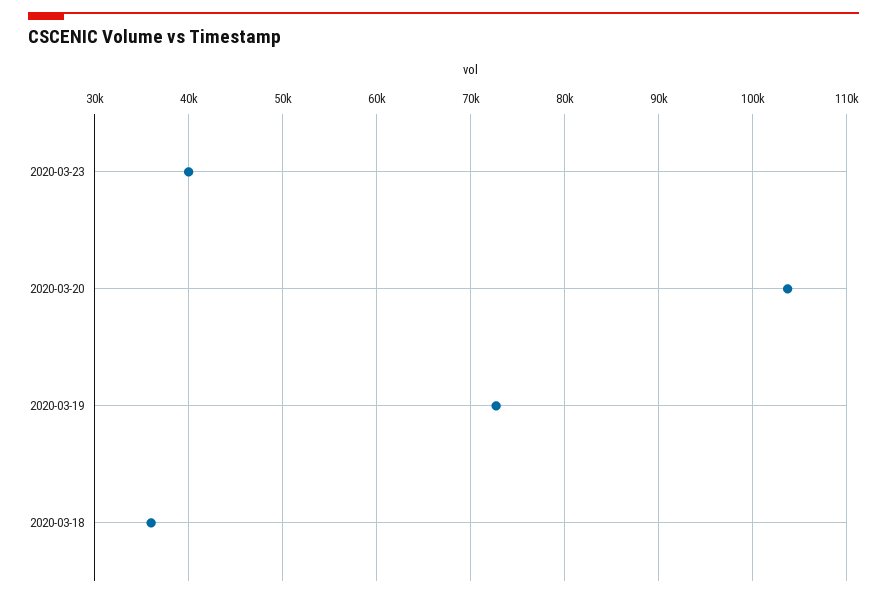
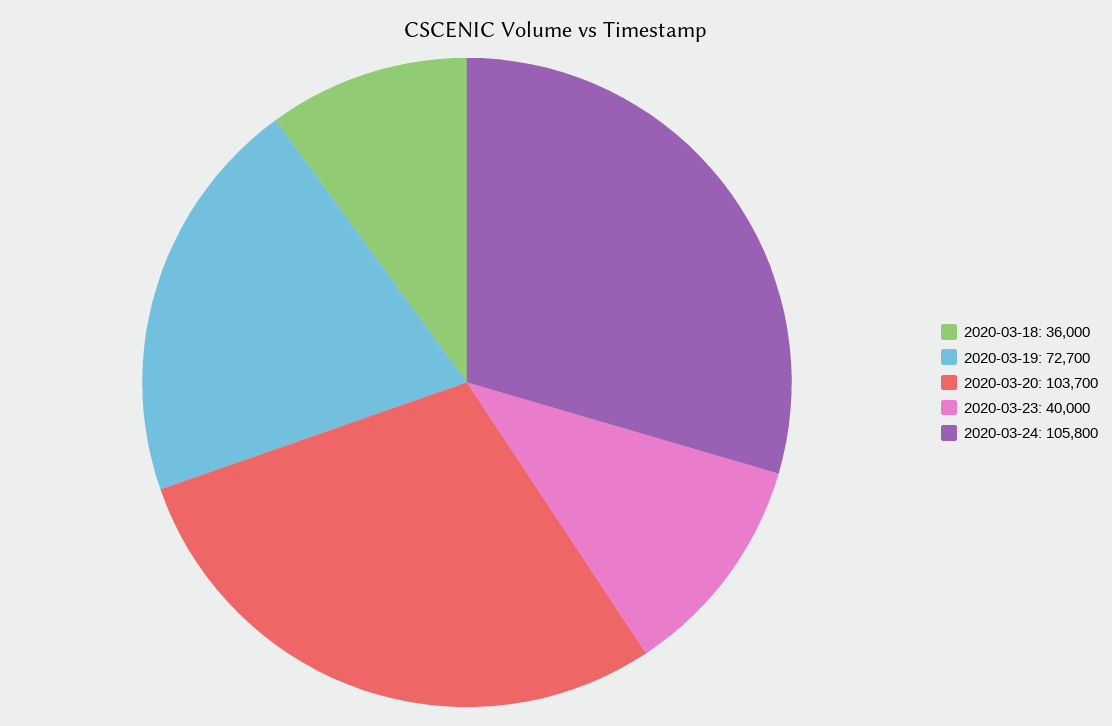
2020-03-24: none -> 105800

